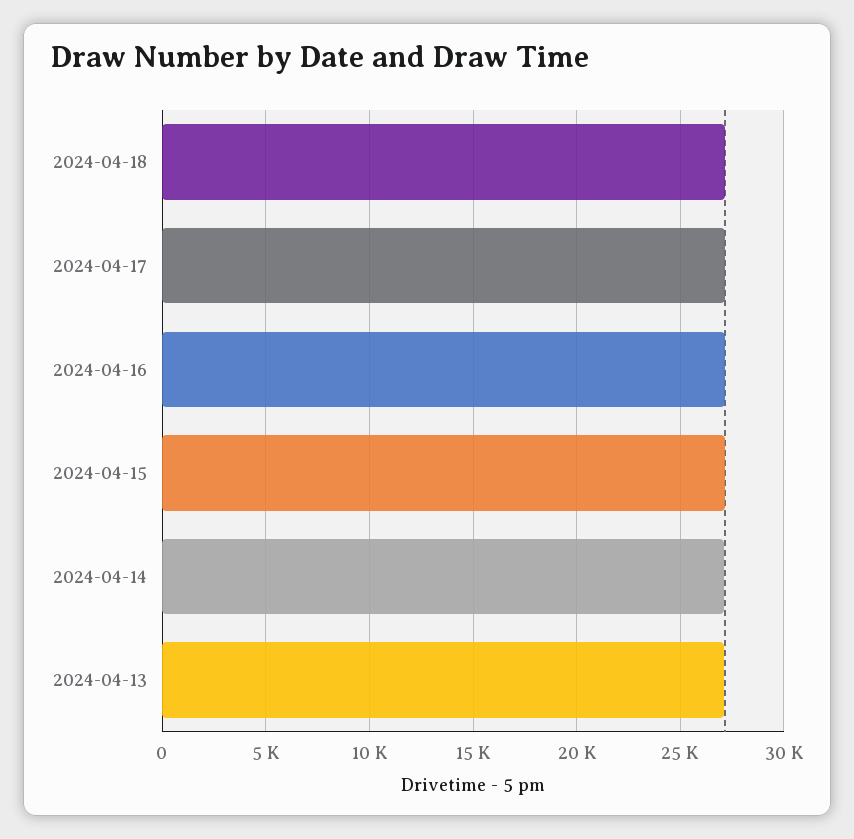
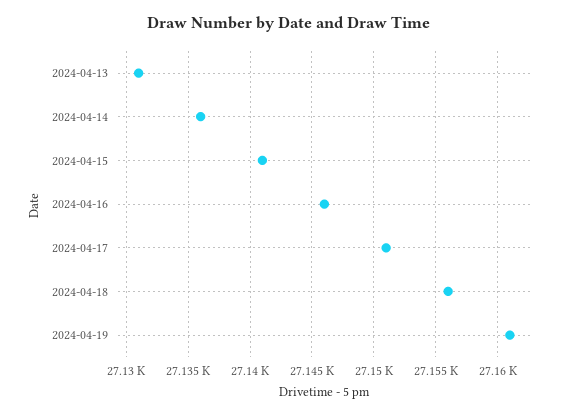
2024-04-19: none -> 27161

